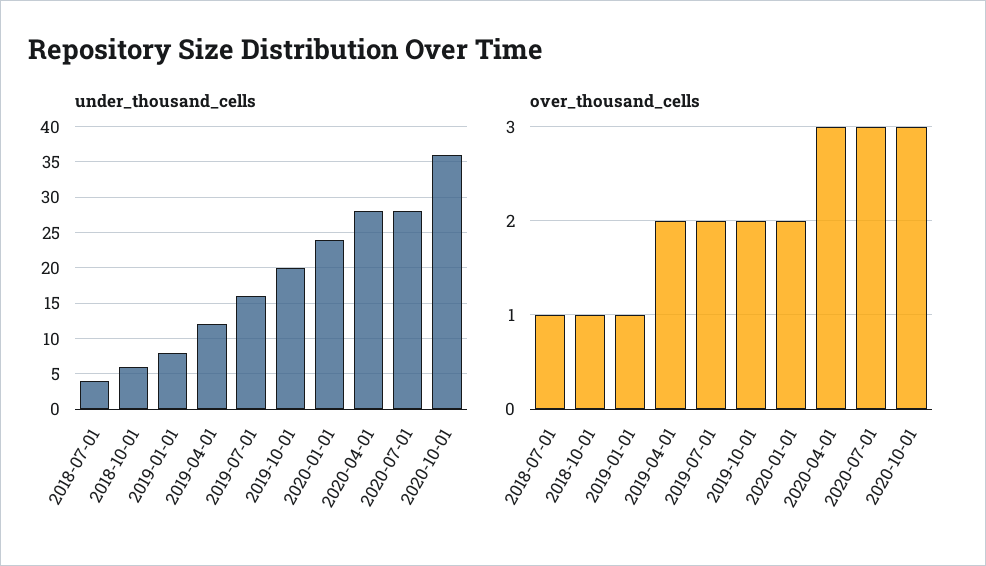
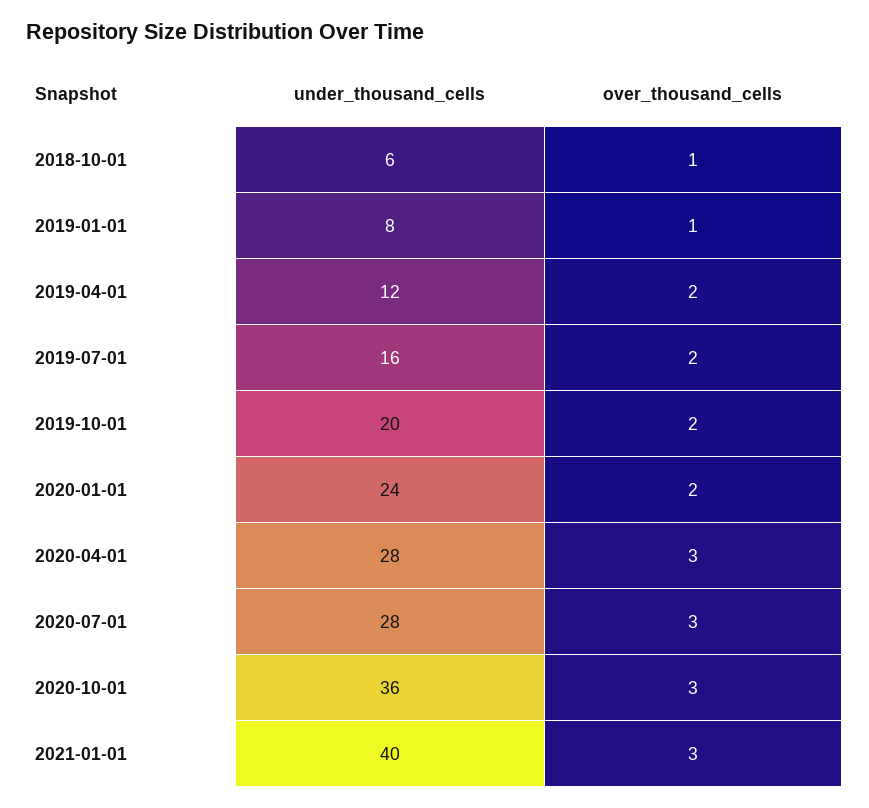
under_thousand_cells, 2018-07-01: 4 -> none
over_thousand_cells, 2018-07-01: 1 -> none
under_thousand_cells, 2021-01-01: none -> 40
over_thousand_cells, 2021-01-01: none -> 3

